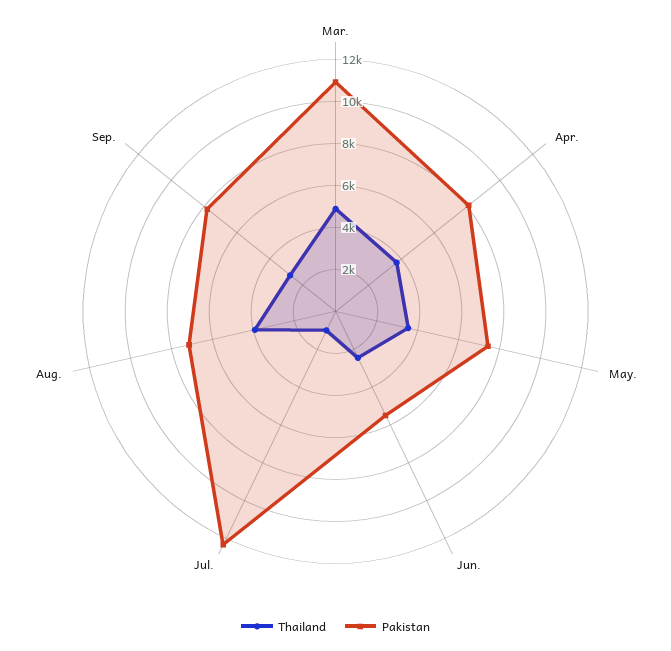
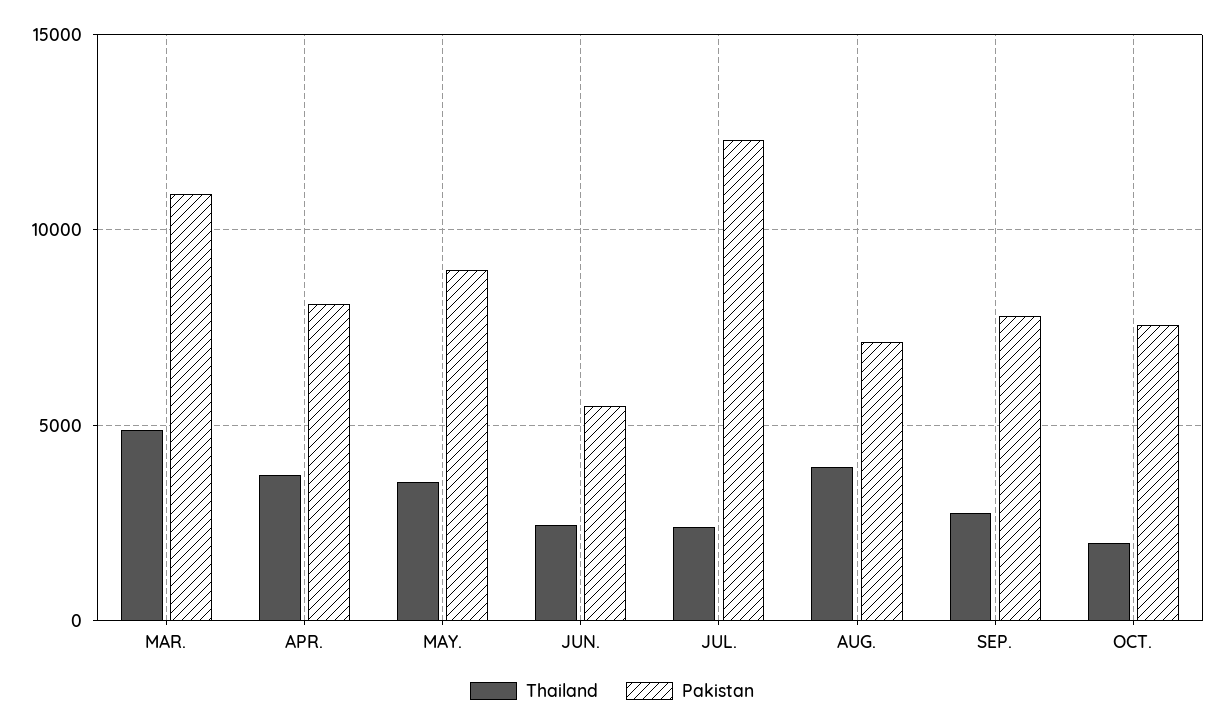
Pakistan, May.: 7500 -> 9000
Thailand, Jul.: 1000 -> 2500
Thailand, OCT.: none -> 2000
Pakistan, OCT.: none -> 7500

